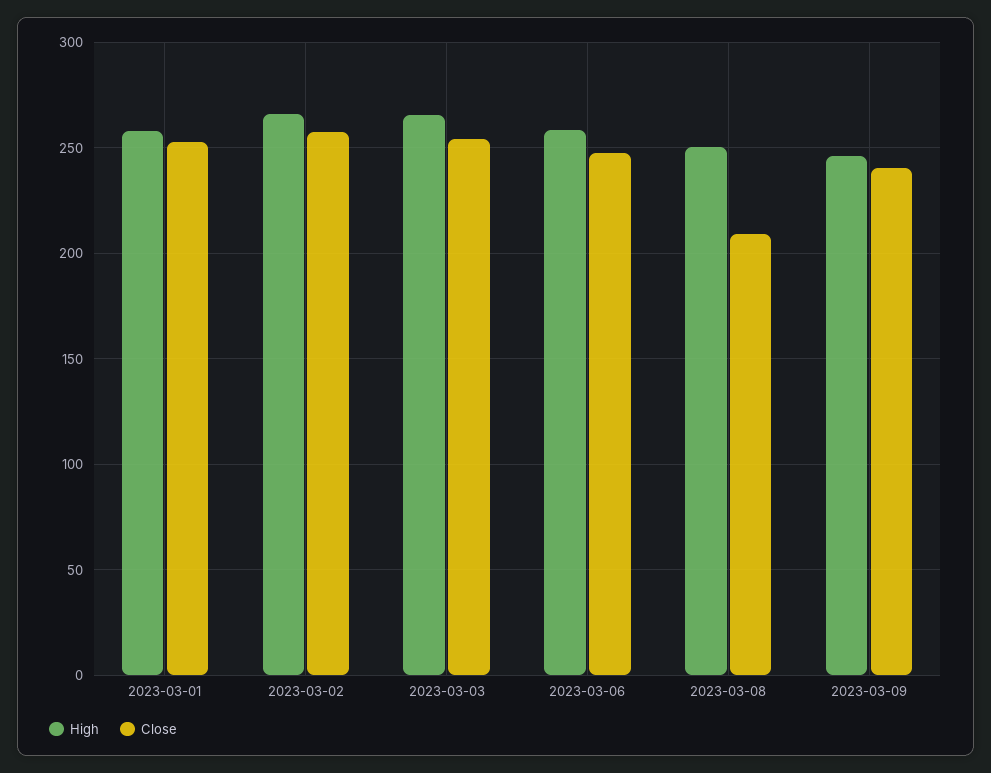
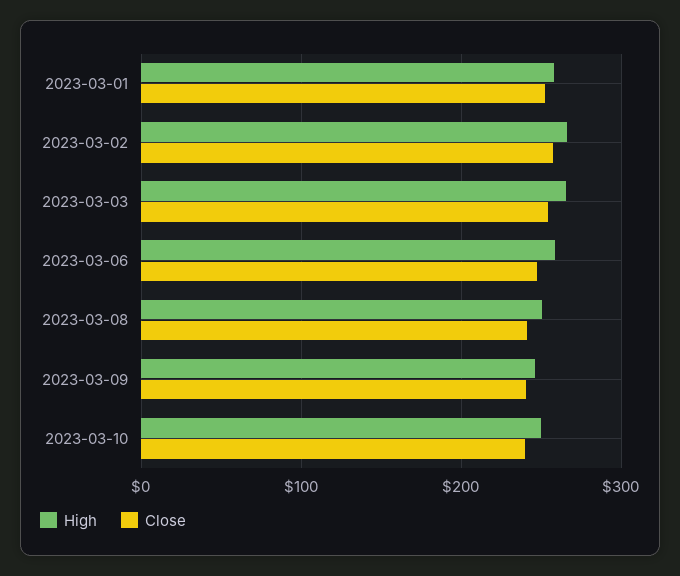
Close, 2023-03-08: 210 -> 240
High, 2023-03-10: none -> 250
Close, 2023-03-10: none -> 240

